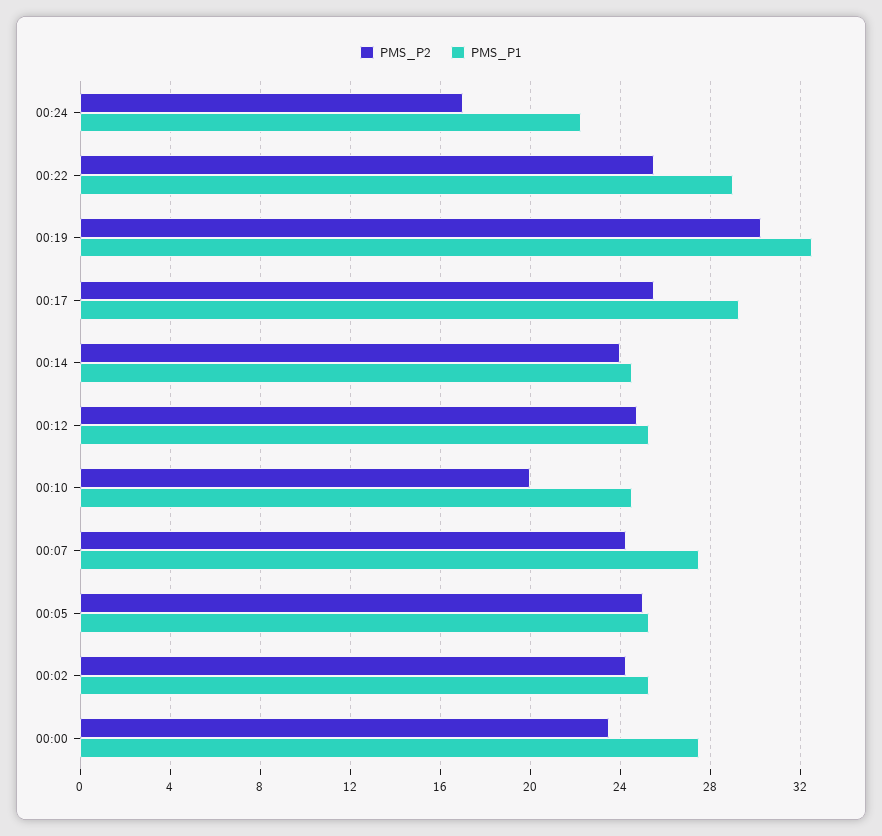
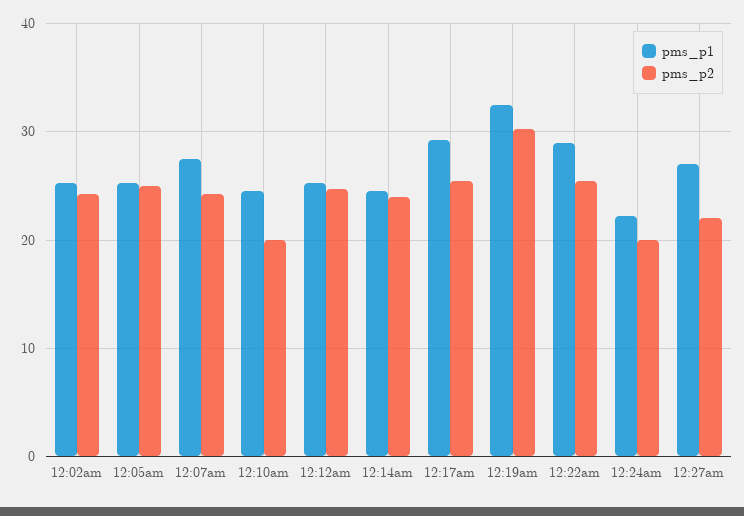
PMS_P2, 00:24: 17 -> 20
PMS_P2, 00:00: 23.5 -> none
PMS_P1, 00:00: 27.5 -> none
PMS_P1, 12:27am: none -> 27
PMS_P2, 12:27am: none -> 22

